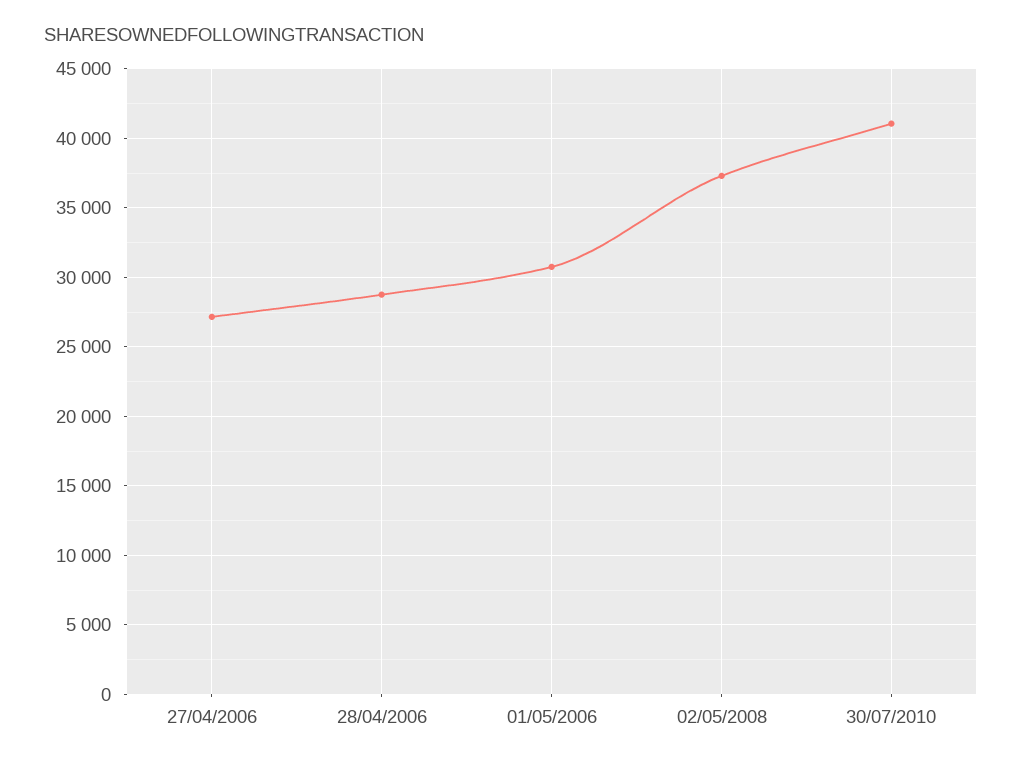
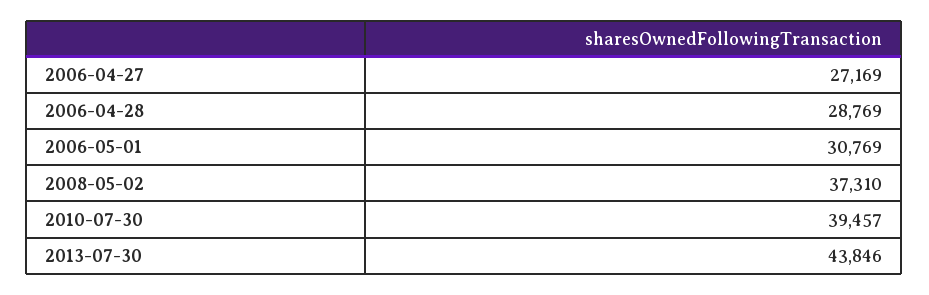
30/07/2010: 41000 -> 39457
2013-07-30: none -> 43846

